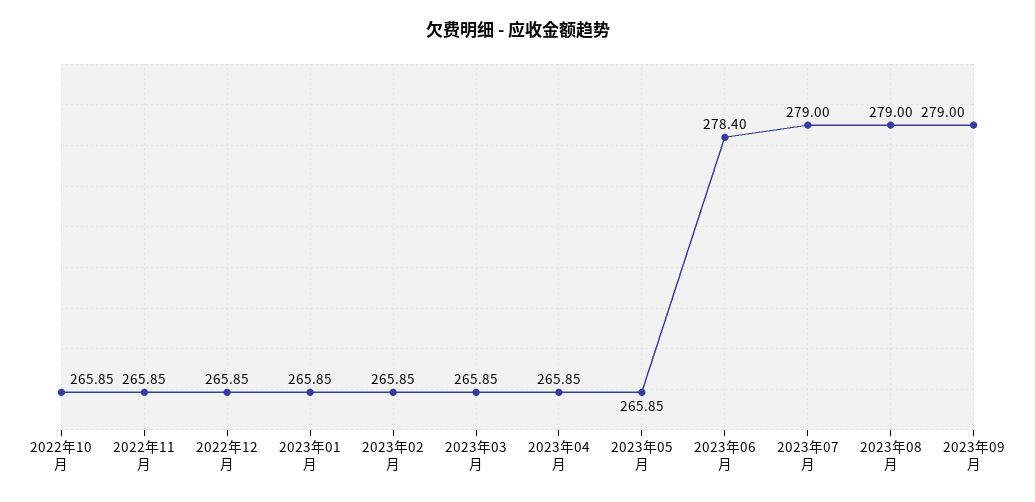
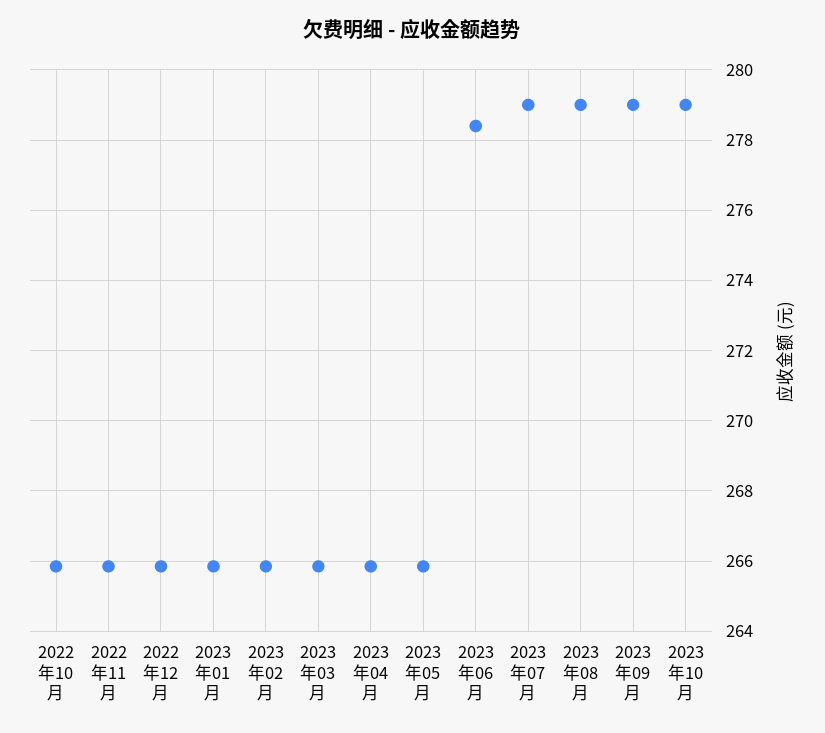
2023年10月: none -> 279

